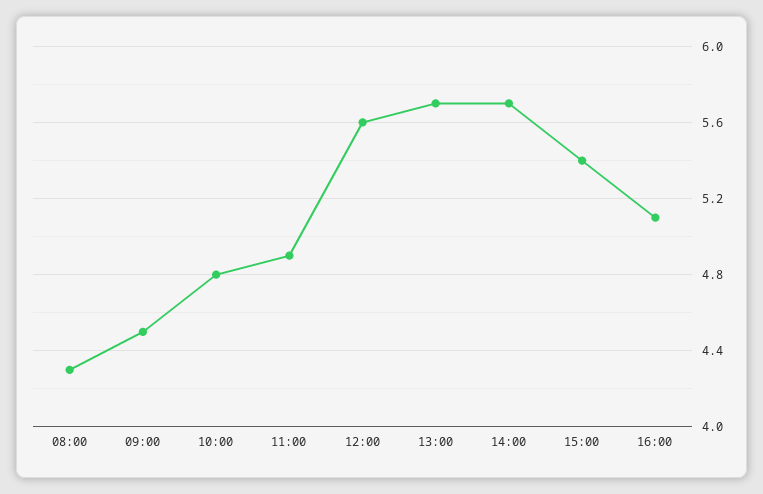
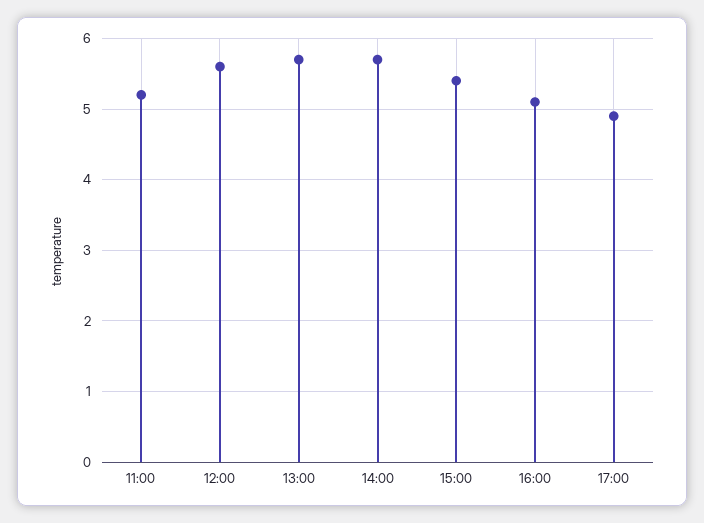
08:00: 4.3 -> none
09:00: 4.5 -> none
10:00: 4.8 -> none
11:00: 4.9 -> 5.2
17:00: none -> 4.9

